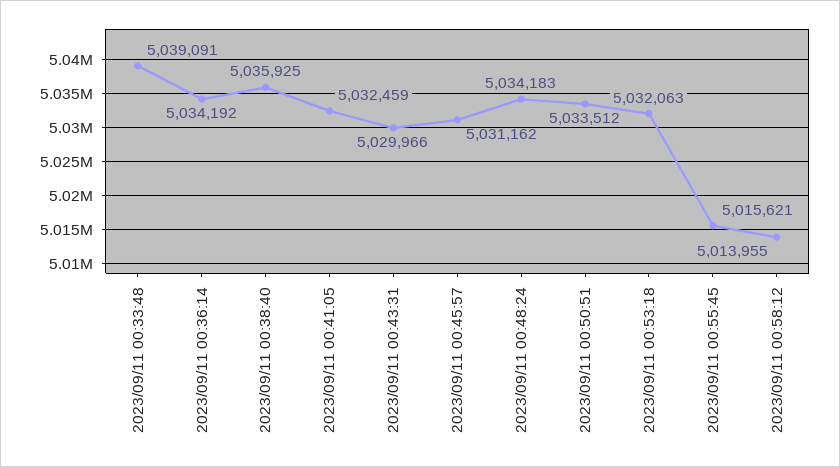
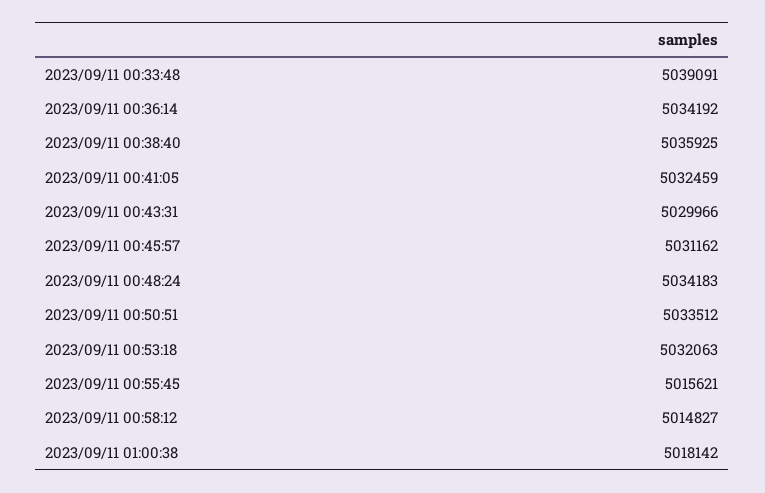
2023/09/11 00:58:12: 5013955 -> 5014827
2023/09/11 01:00:38: none -> 5018142

